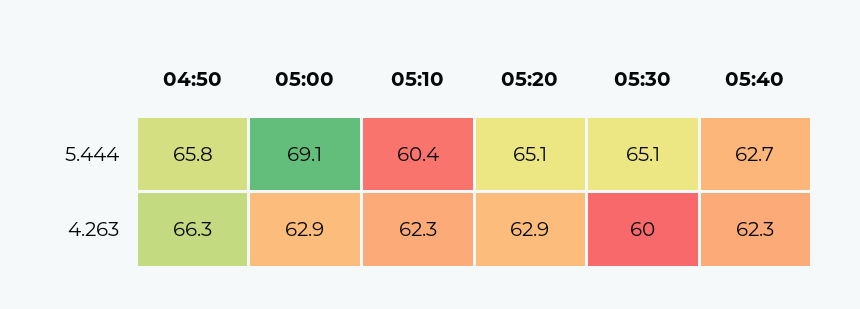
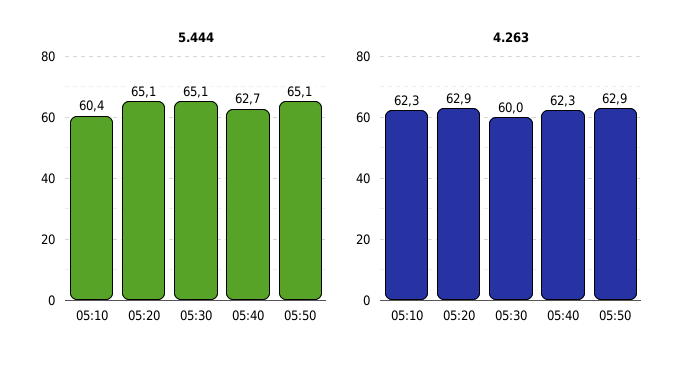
5.444, 04:50: 65.8 -> none
5.444, 05:00: 69.1 -> none
4.263, 04:50: 66.3 -> none
4.263, 05:00: 62.9 -> none
5.444, 05:50: none -> 65.1
4.263, 05:50: none -> 62.9

